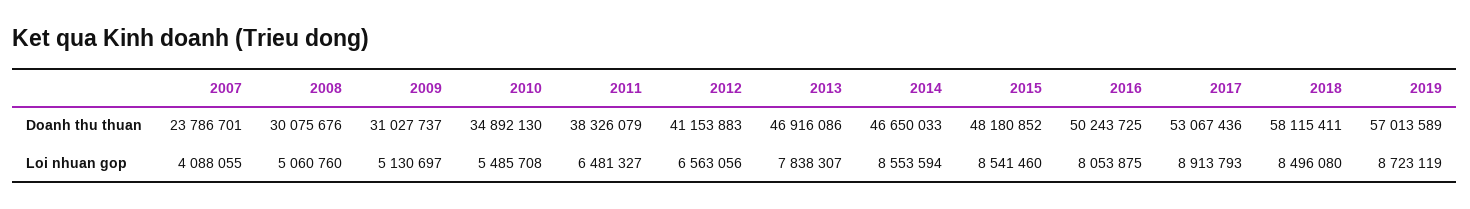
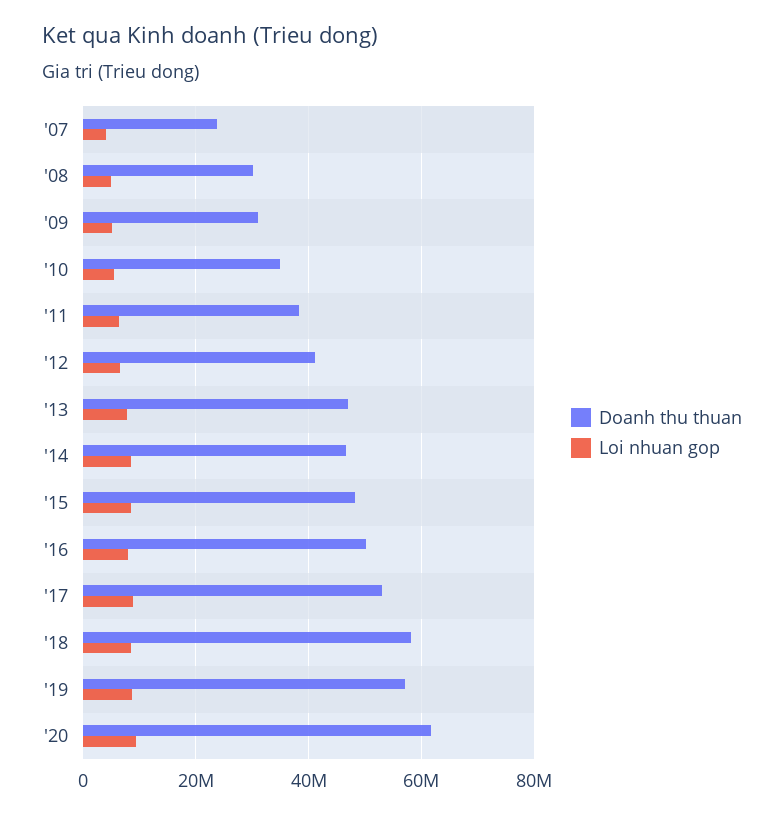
Doanh thu thuan, '20: none -> 62000000
Loi nhuan gop, '20: none -> 10000000

